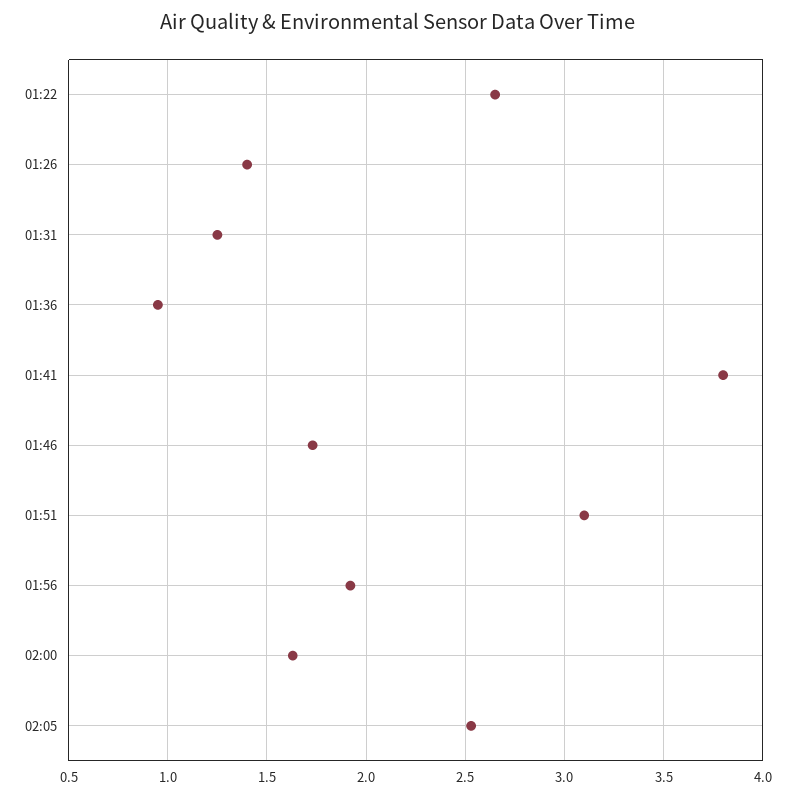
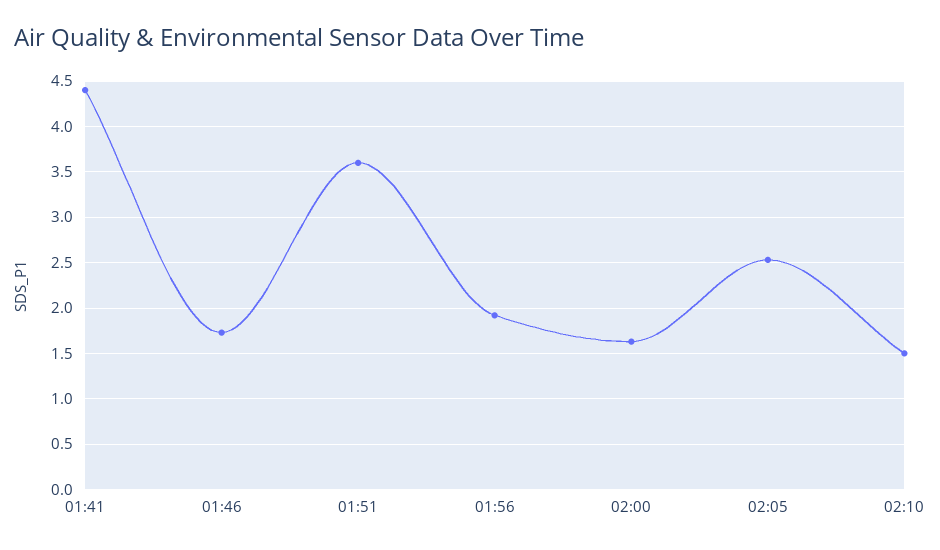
01:22: 2.65 -> none
01:26: 1.4 -> none
01:31: 1.25 -> none
01:36: 0.95 -> none
01:41: 3.8 -> 4.4
01:51: 3.1 -> 3.6
02:10: none -> 1.5

